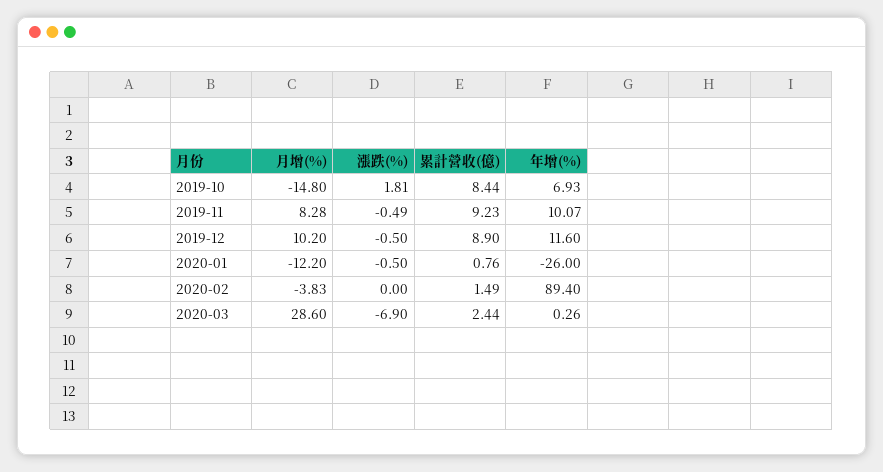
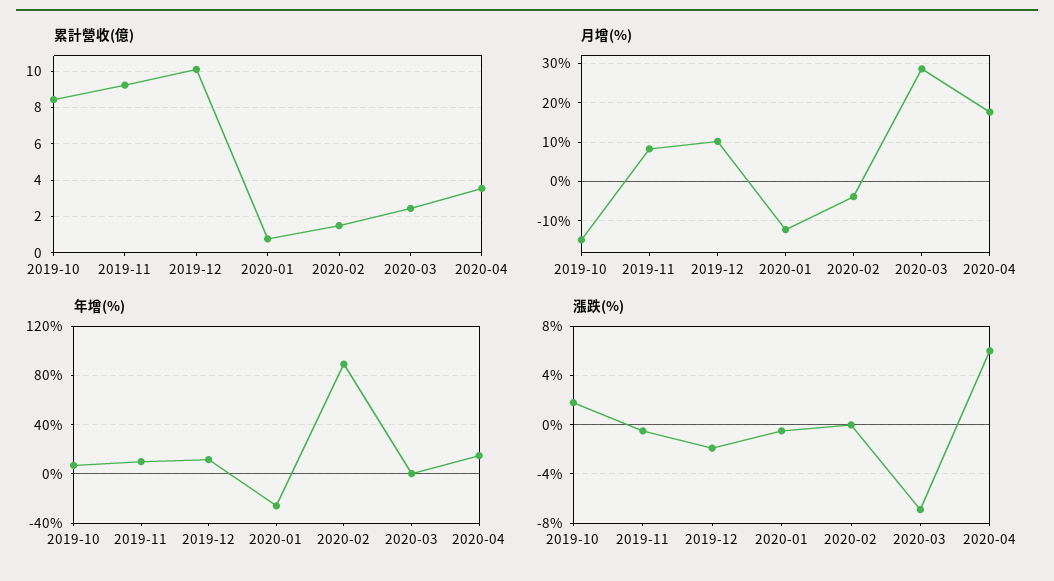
漲跌(%), 2019-12: -0.5 -> -2
累計營收(億), 2019-12: 8.9 -> 10
累計營收(億), 2020-04: none -> 3.5
月增(%), 2020-04: none -> 18
年增(%), 2020-04: none -> 15
漲跌(%), 2020-04: none -> 6

